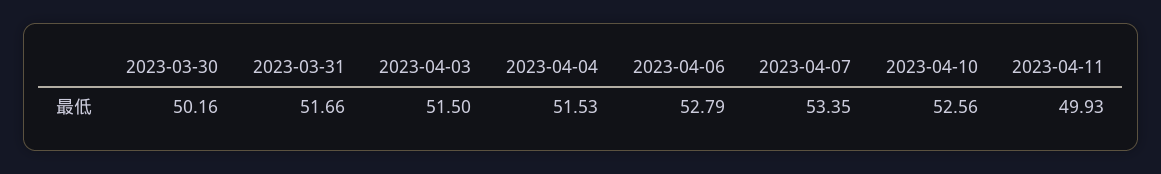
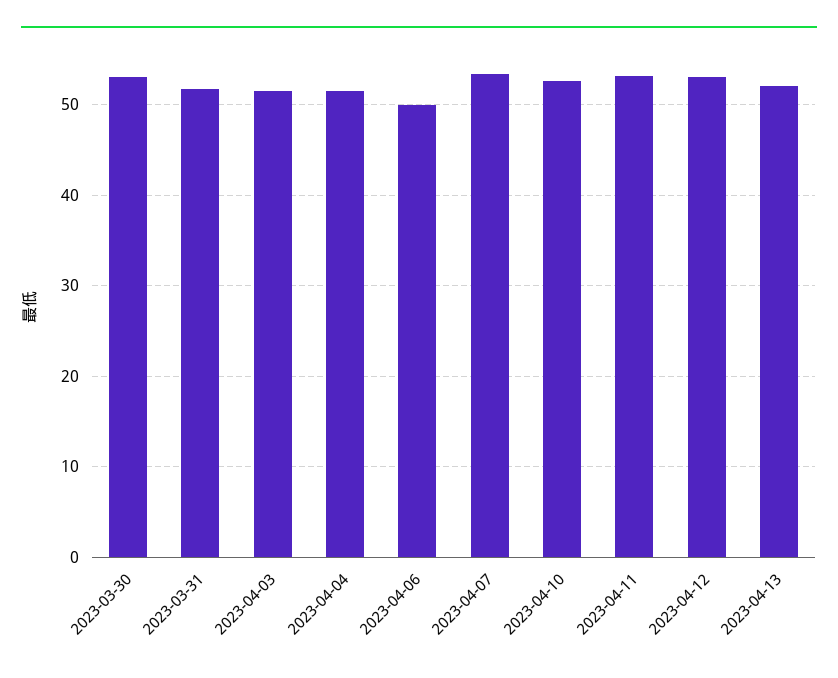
2023-03-30: 50.16 -> 53
2023-04-06: 52.79 -> 50
2023-04-11: 49.93 -> 53
2023-04-12: none -> 53
2023-04-13: none -> 52

